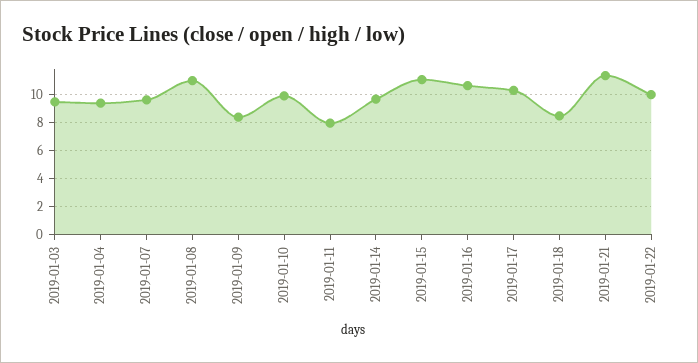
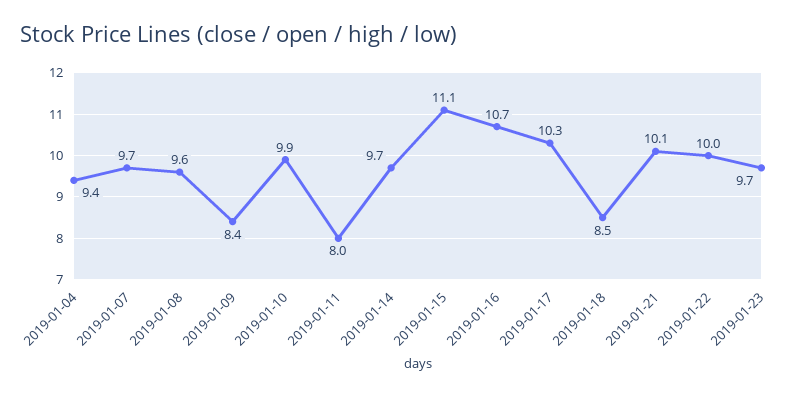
2019-01-03: 9.5 -> none
2019-01-08: 11 -> 9.6
2019-01-21: 11.5 -> 10.1
2019-01-23: none -> 9.7

